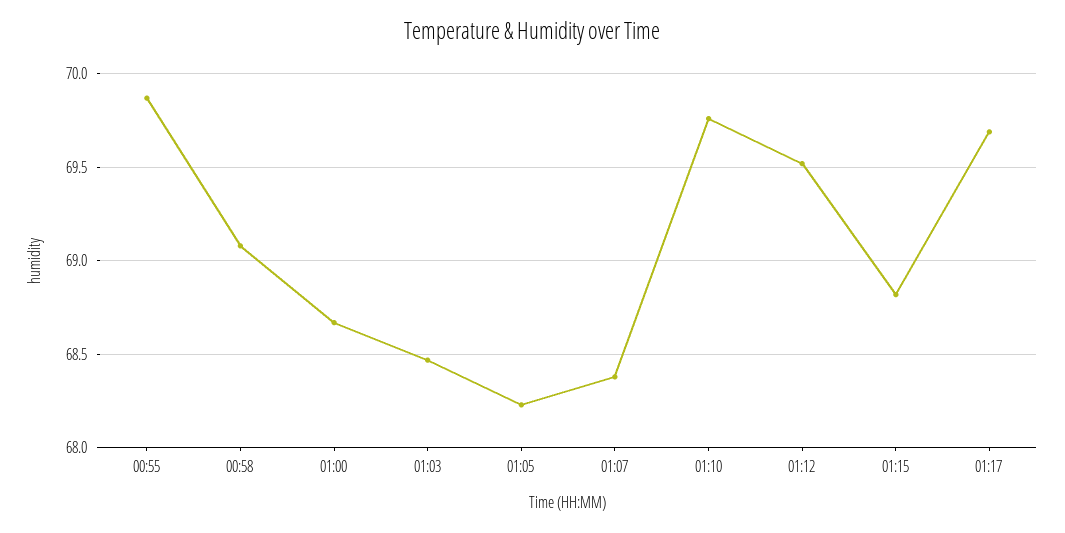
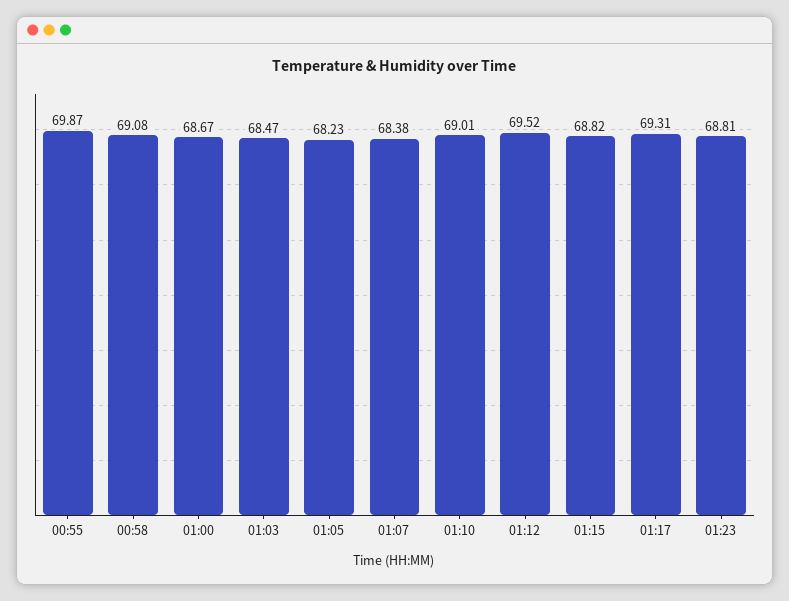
01:10: 69.75 -> 69.01
01:17: 69.7 -> 69.31
01:23: none -> 68.81

